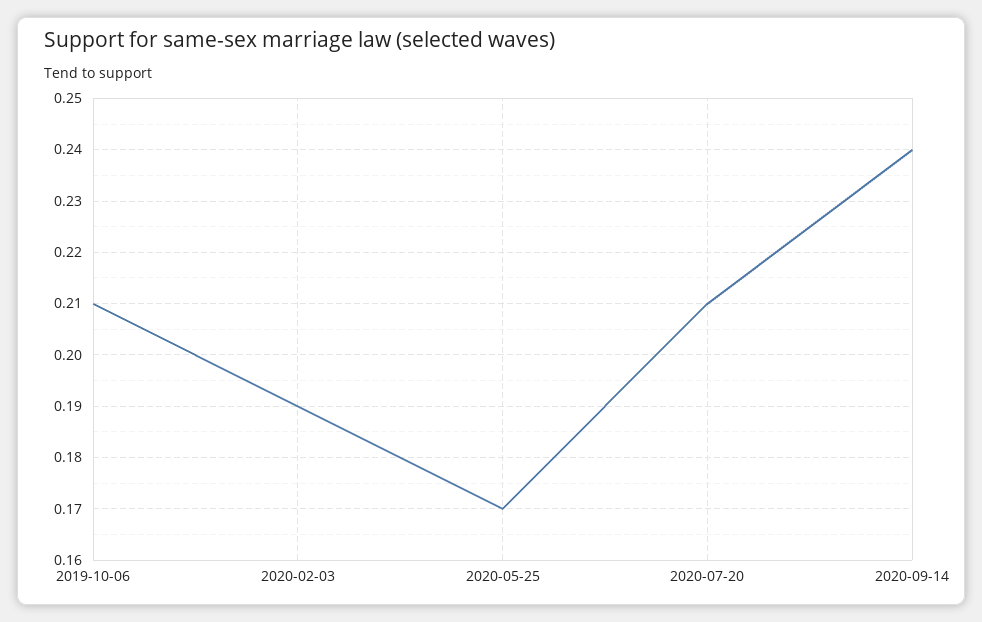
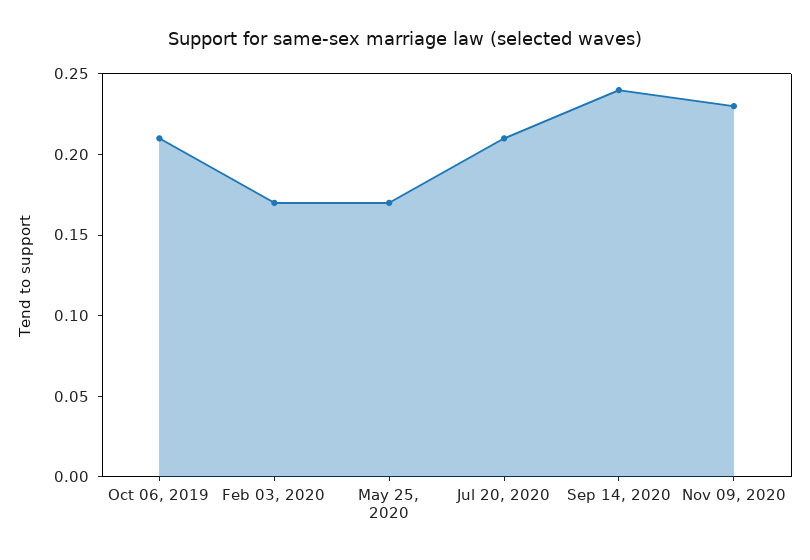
2020-02-03: 0.19 -> 0.17
Nov 09, 2020: none -> 0.23

